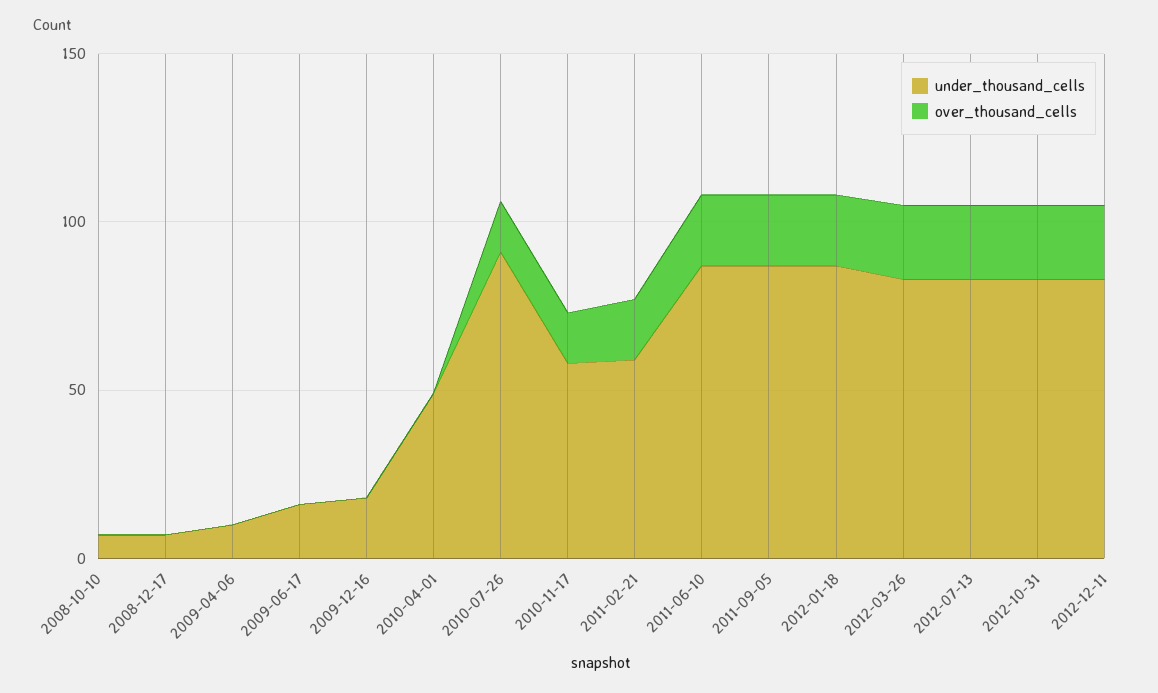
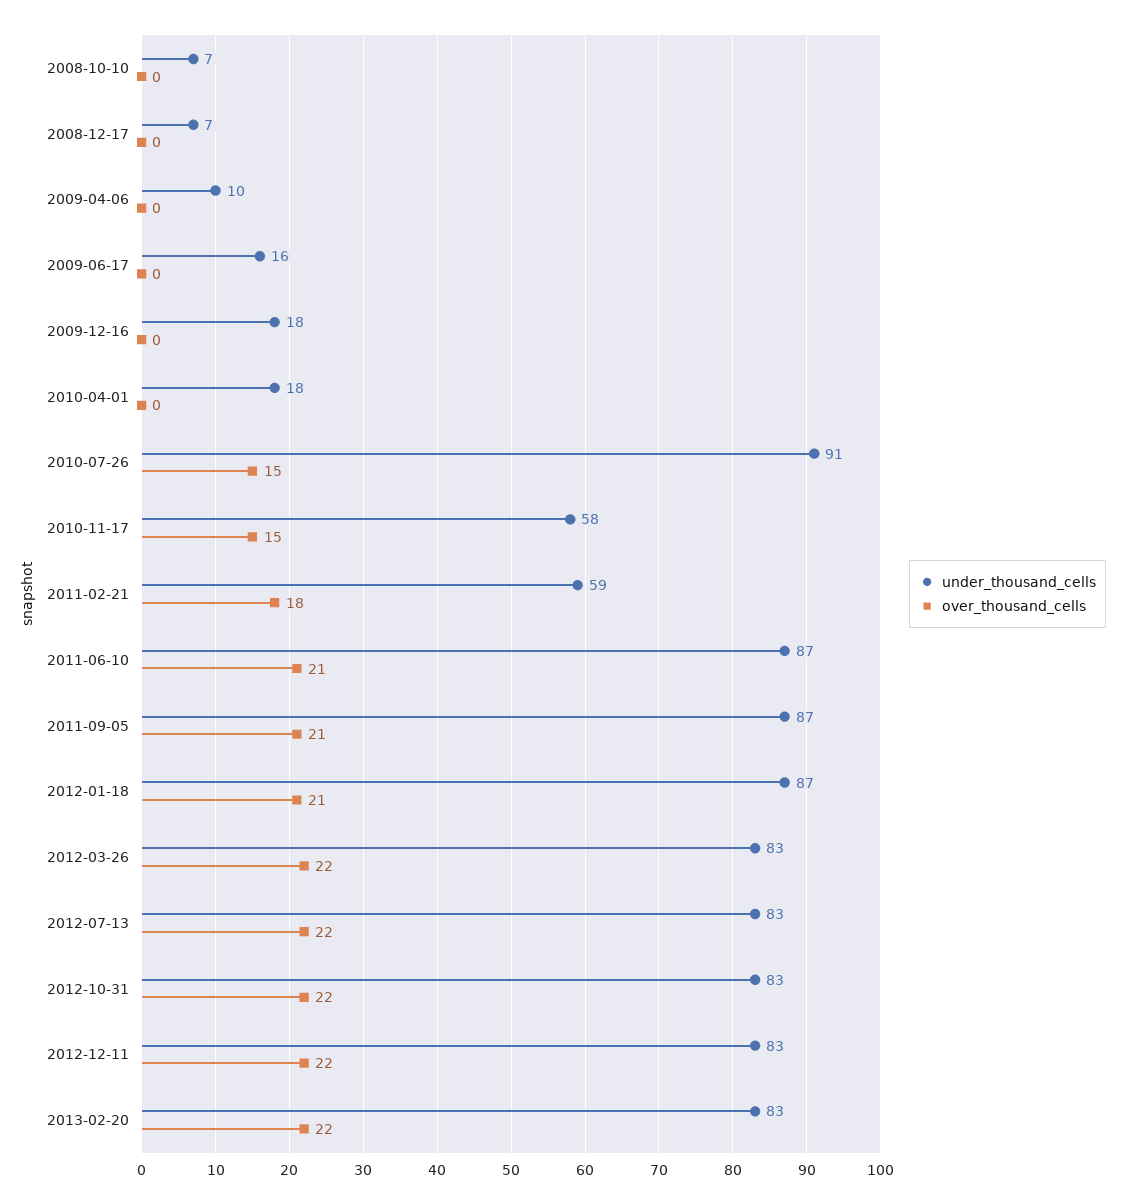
under_thousand_cells, 2010-04-01: 50 -> 18
under_thousand_cells, 2013-02-20: none -> 83
over_thousand_cells, 2013-02-20: none -> 22

